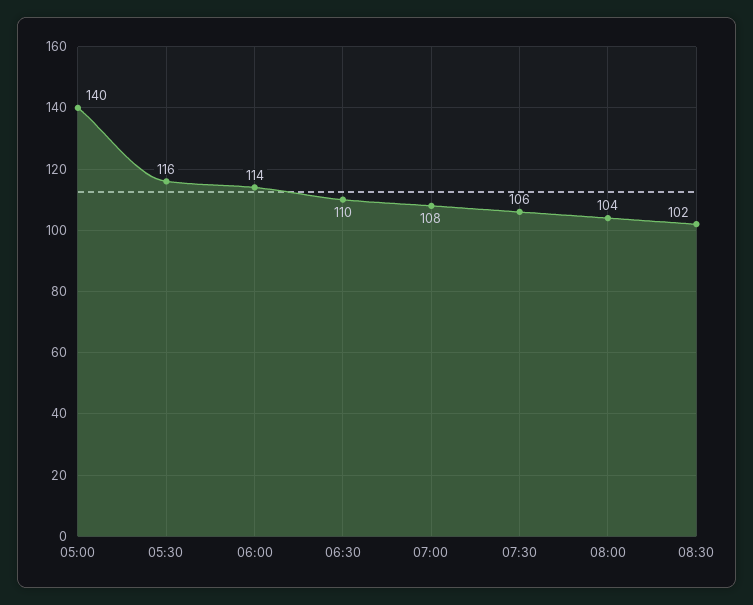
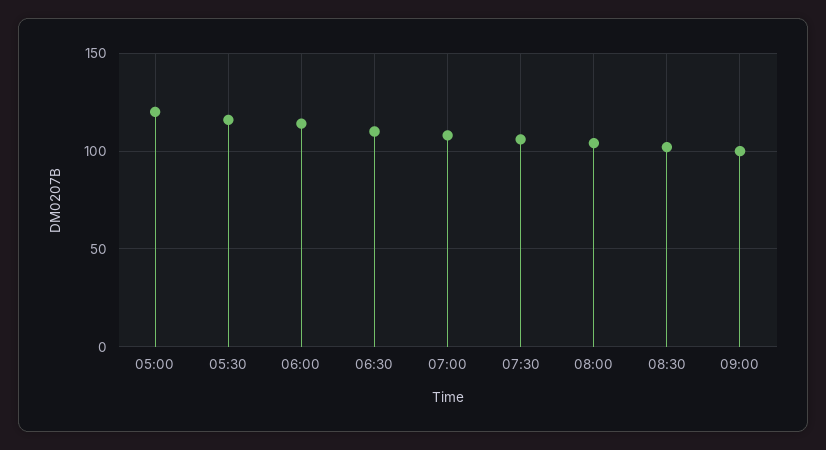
05:00: 140 -> 120
09:00: none -> 100

